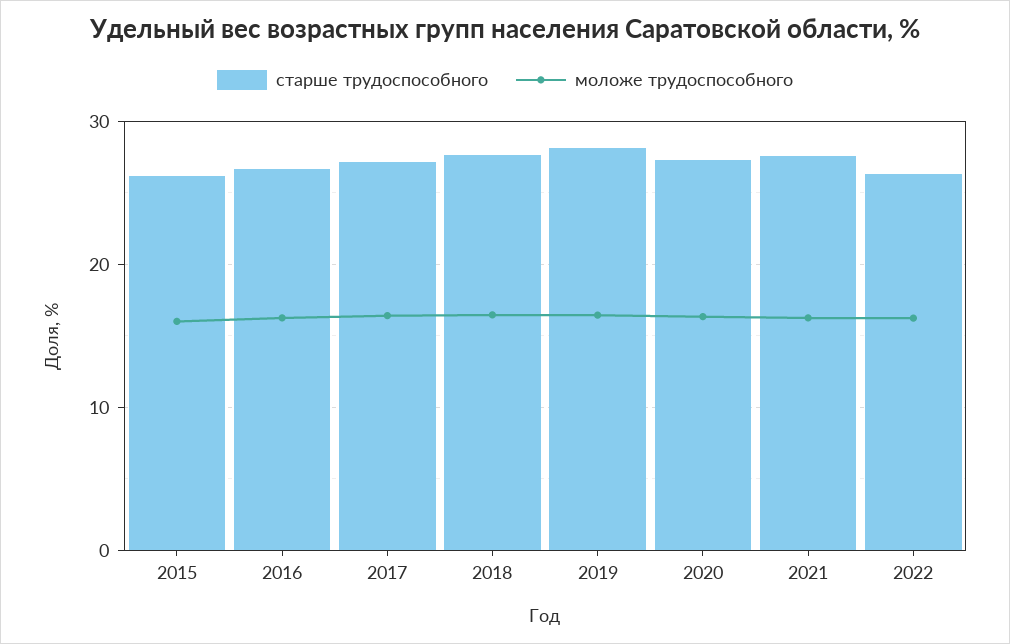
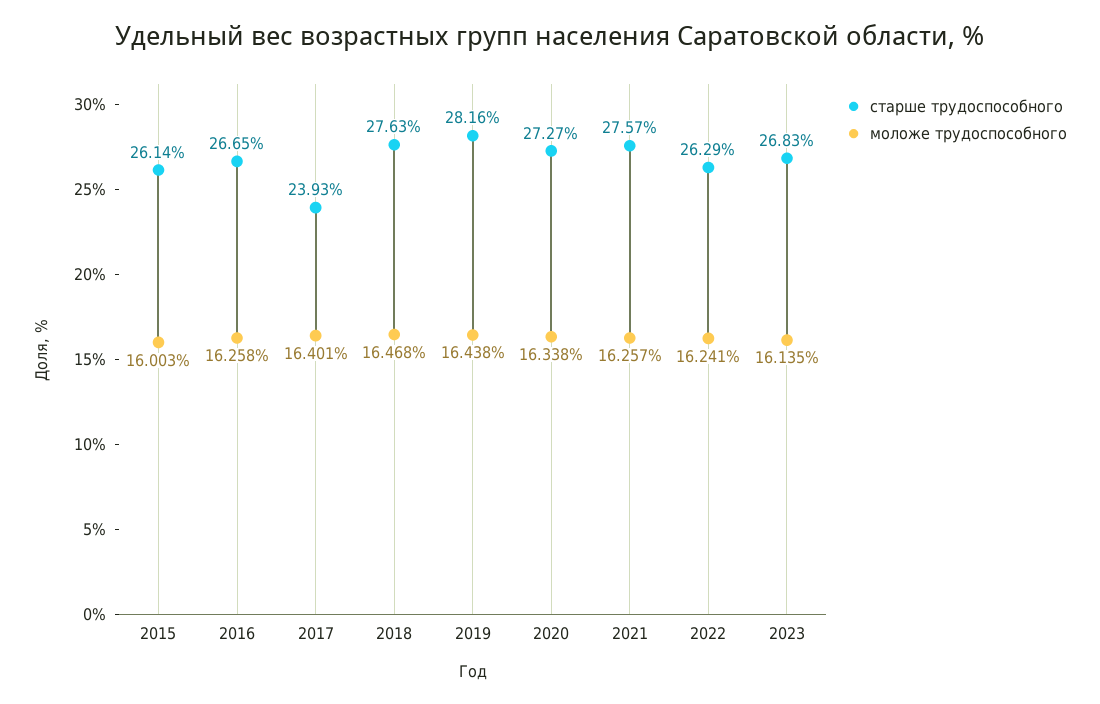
старше трудоспособного, 2017: 27 -> 23.93
старше трудоспособного, 2023: none -> 26.83
моложе трудоспособного, 2023: none -> 16.135

